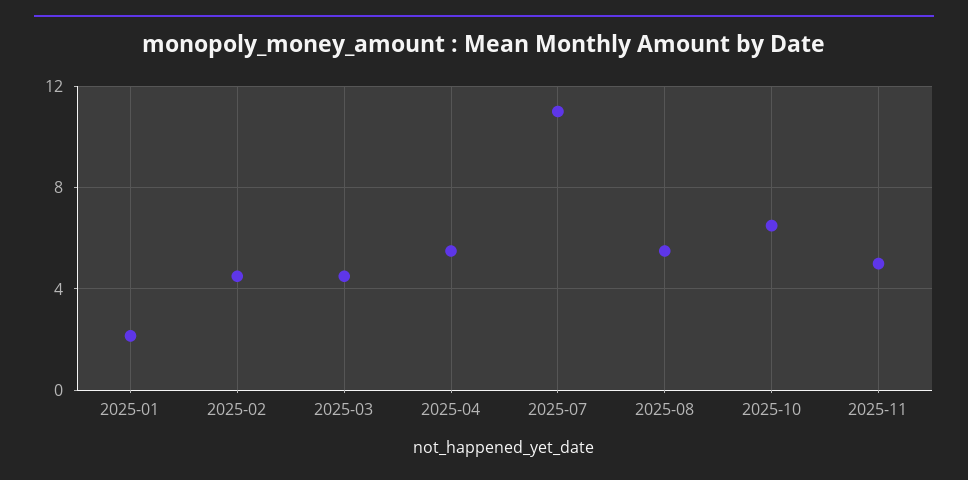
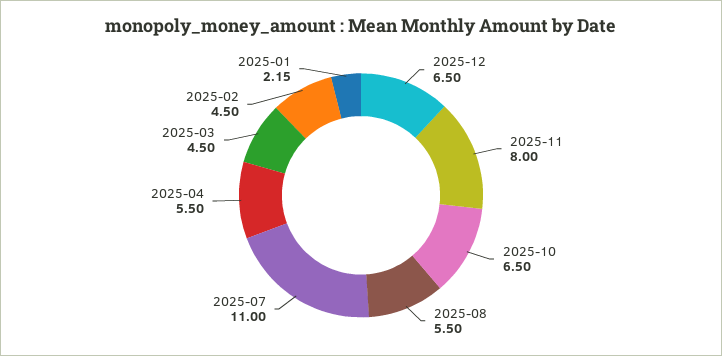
2025-11: 5 -> 8
2025-12: none -> 6.5

